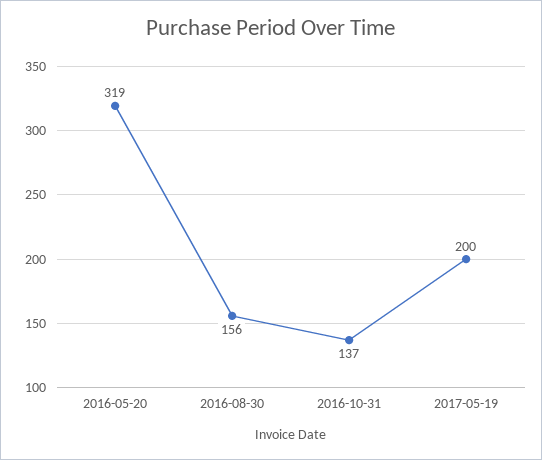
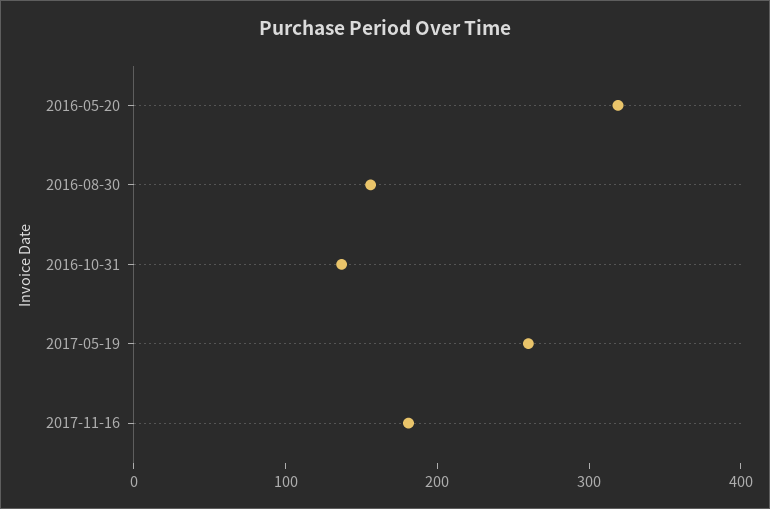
2017-05-19: 200 -> 260
2017-11-16: none -> 180

